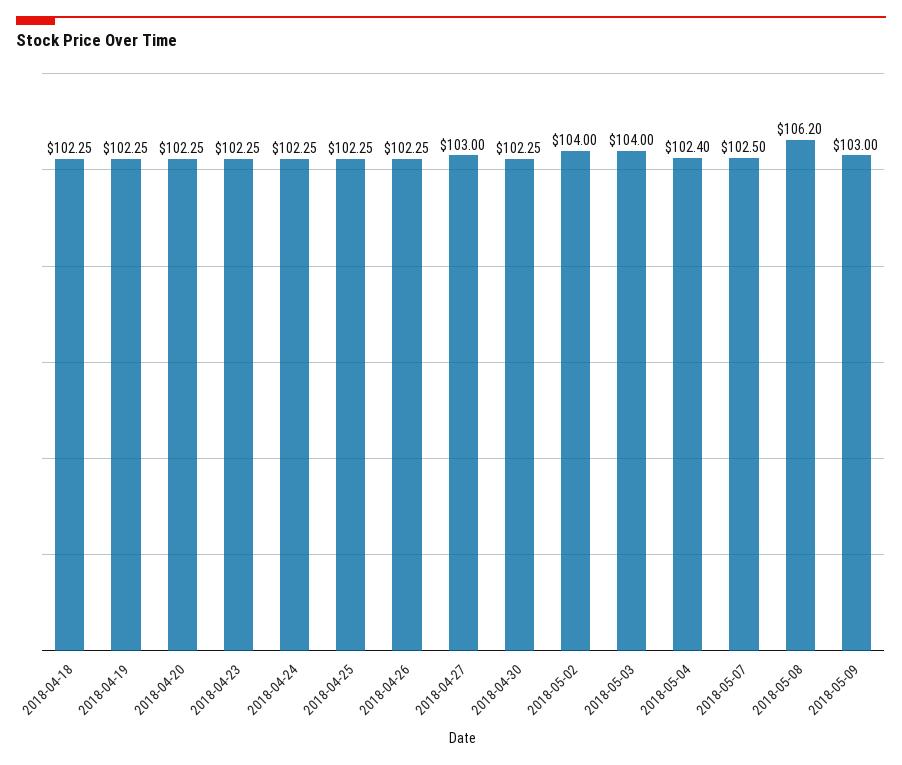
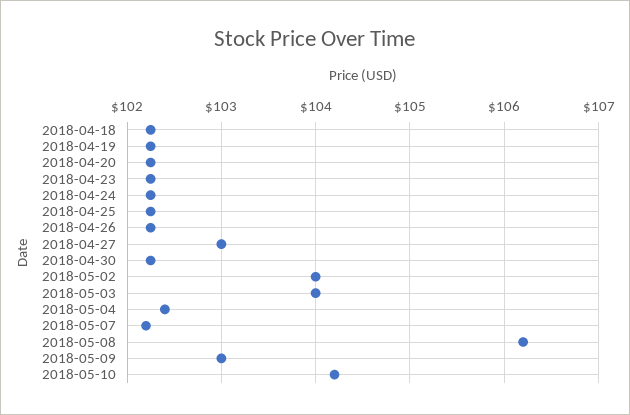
2018-05-07: 102.5 -> 102.2
2018-05-10: none -> 104.2

